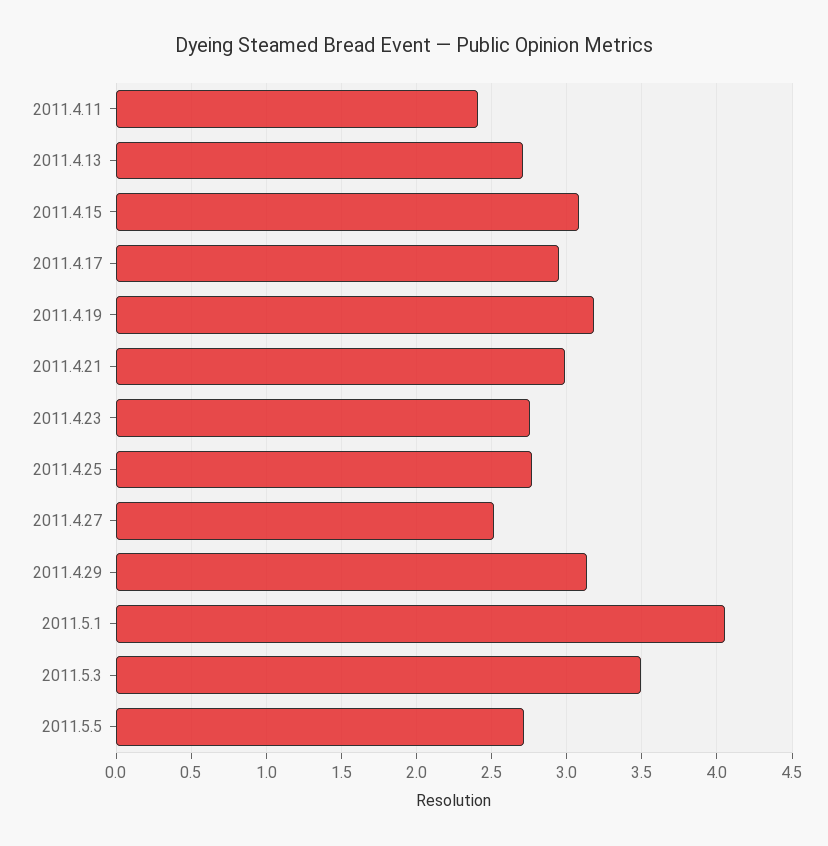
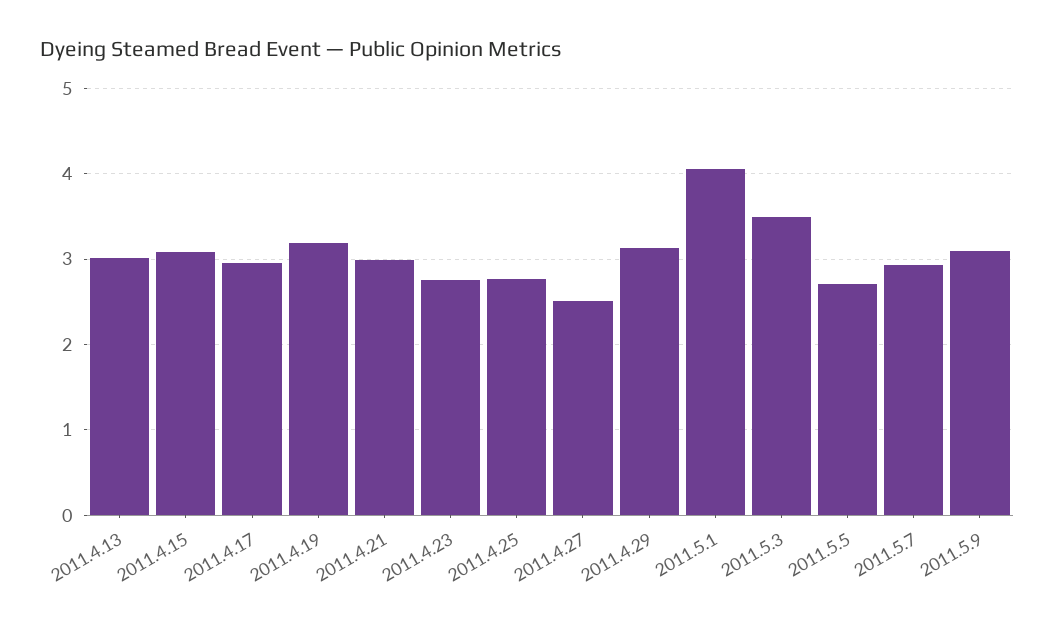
2011.4.11: 2.4 -> none
2011.4.13: 2.7 -> 3
2011.5.7: none -> 2.9
2011.5.9: none -> 3.1

